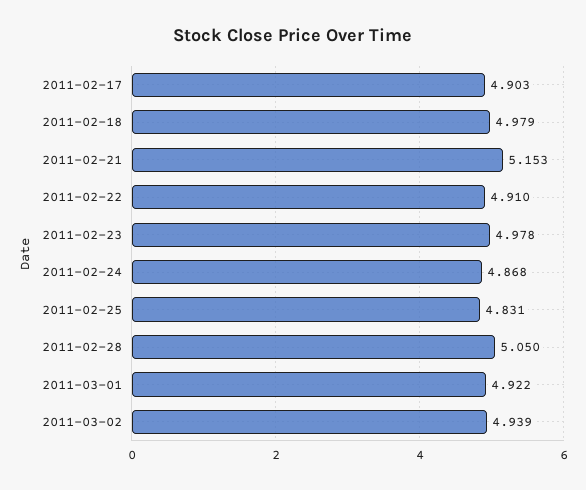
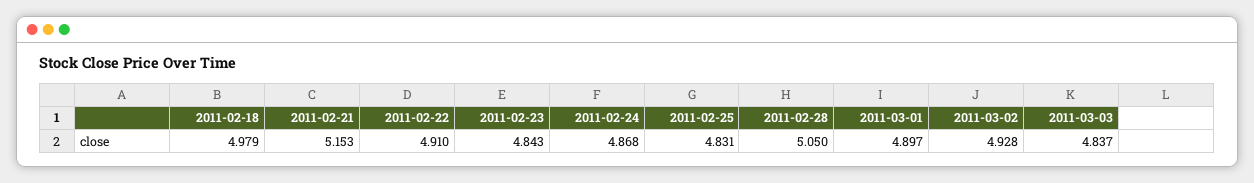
2011-02-17: 4.903 -> none
2011-02-23: 4.978 -> 4.843
2011-03-01: 4.922 -> 4.897
2011-03-02: 4.939 -> 4.928
2011-03-03: none -> 4.837

